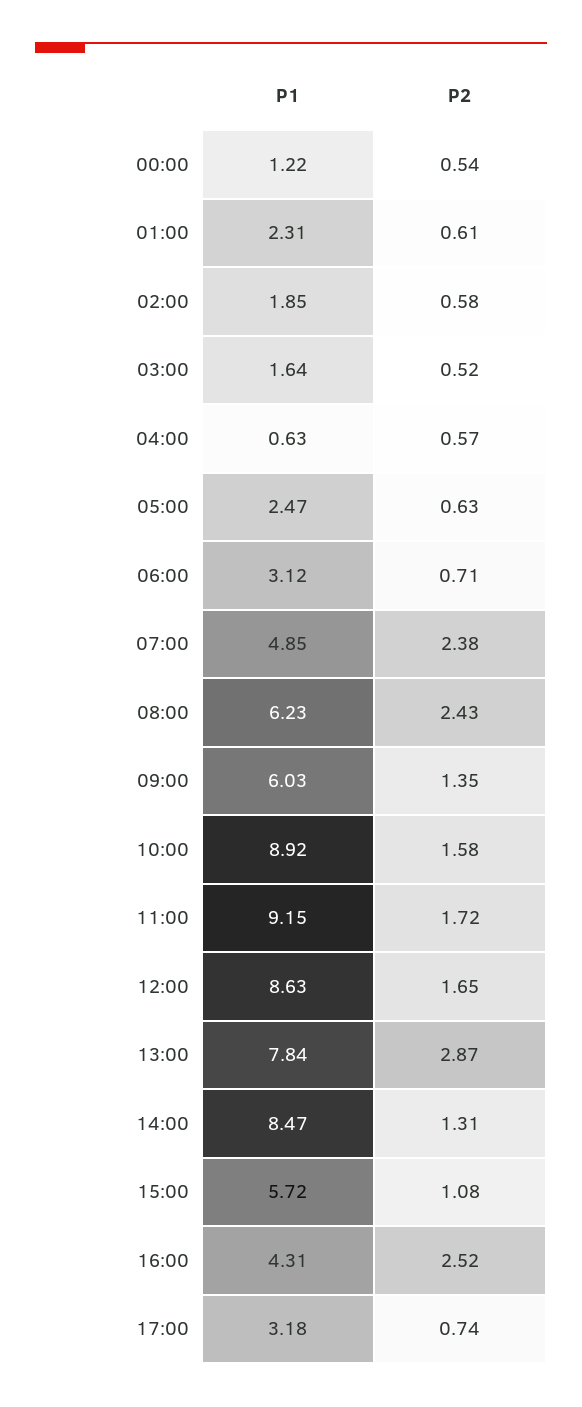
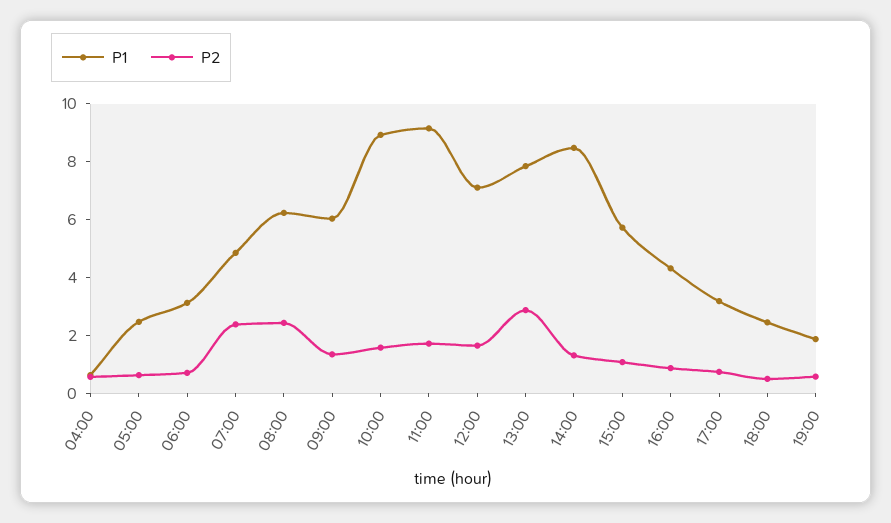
P1, 00:00: 1.22 -> none
P2, 00:00: 0.54 -> none
P1, 01:00: 2.31 -> none
P2, 01:00: 0.61 -> none
P1, 02:00: 1.85 -> none
P2, 02:00: 0.58 -> none
P1, 03:00: 1.64 -> none
P2, 03:00: 0.52 -> none
P1, 12:00: 8.63 -> 7
P2, 16:00: 2.52 -> 1
P1, 18:00: none -> 2.5
P2, 18:00: none -> 0.5
P1, 19:00: none -> 2
P2, 19:00: none -> 0.5

